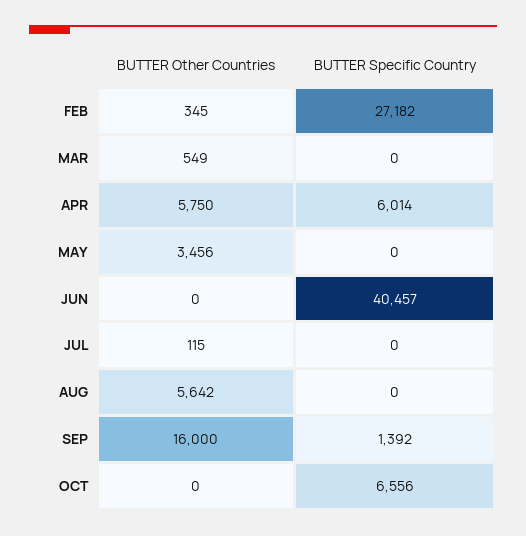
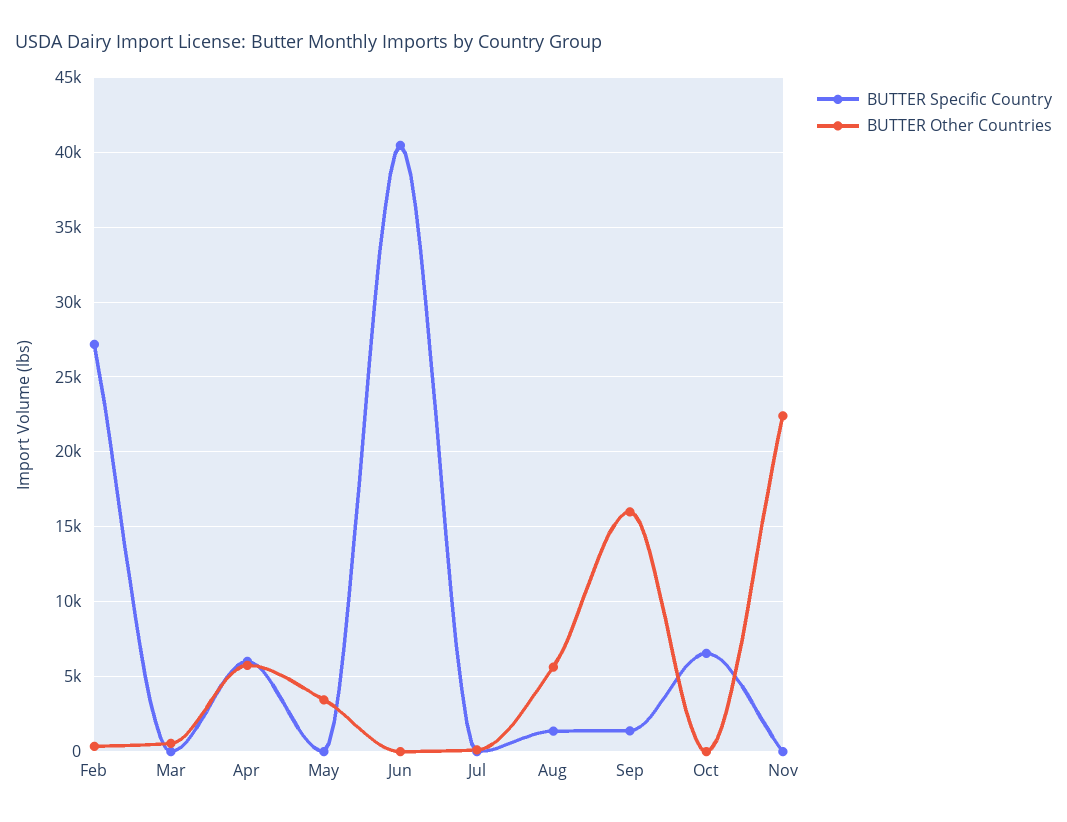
BUTTER Specific Country, AUG: 0 -> 1500
BUTTER Specific Country, Nov: none -> 0
BUTTER Other Countries, Nov: none -> 22500

